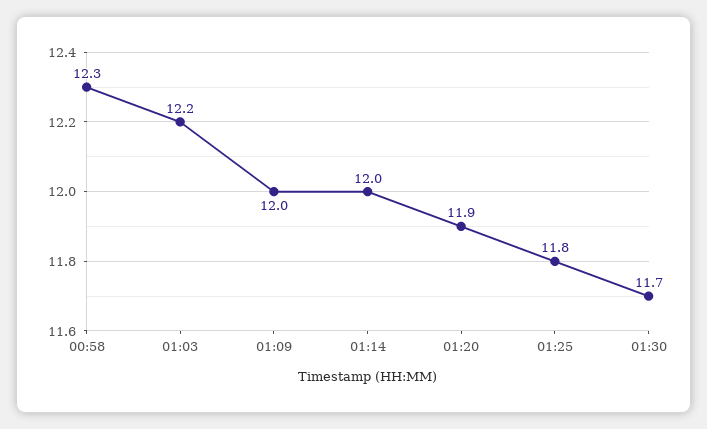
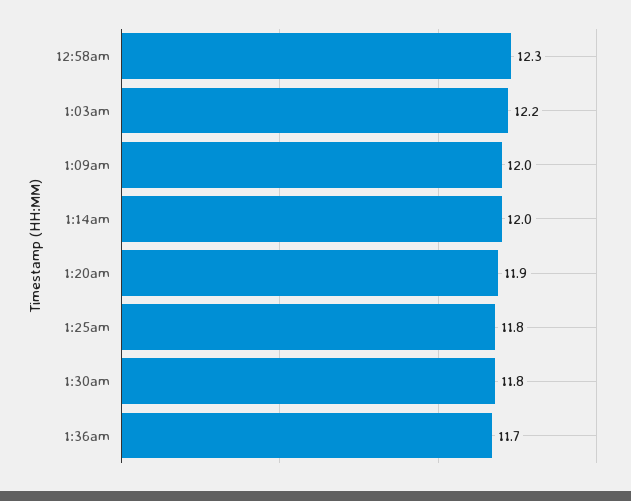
01:30: 11.7 -> 11.8
1:36am: none -> 11.7

